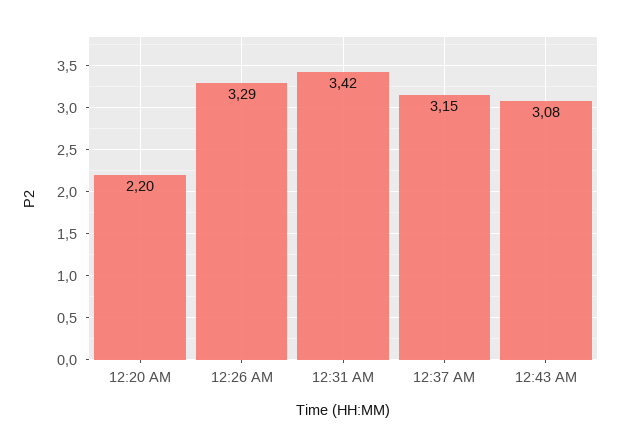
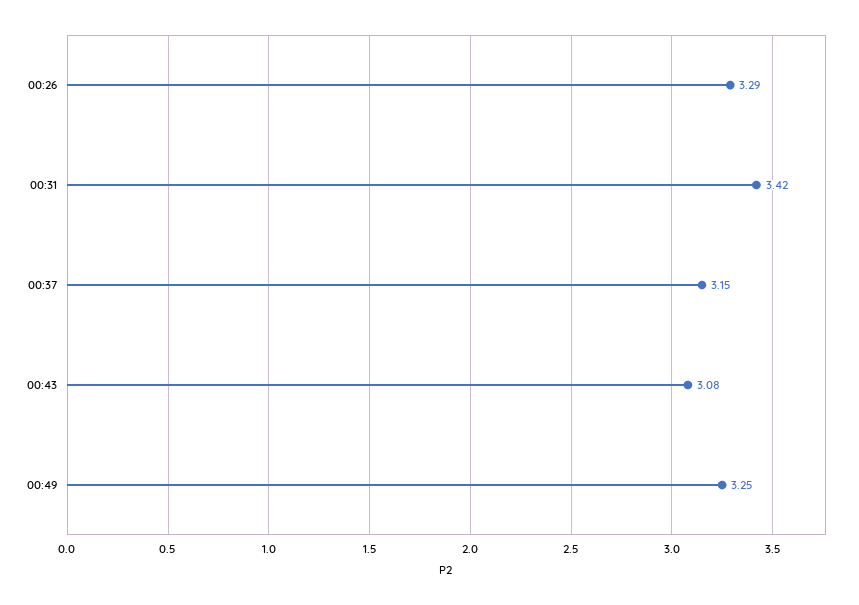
12:20 AM: 2.2 -> none
00:49: none -> 3.25

